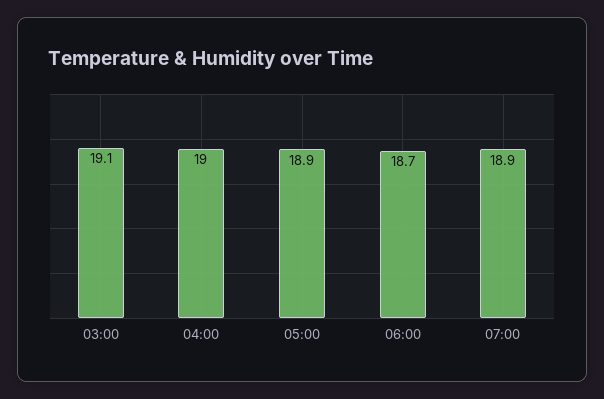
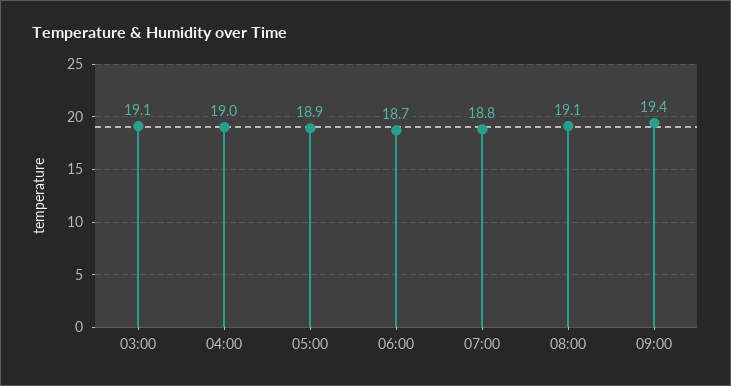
07:00: 18.9 -> 18.8
08:00: none -> 19.1
09:00: none -> 19.4

